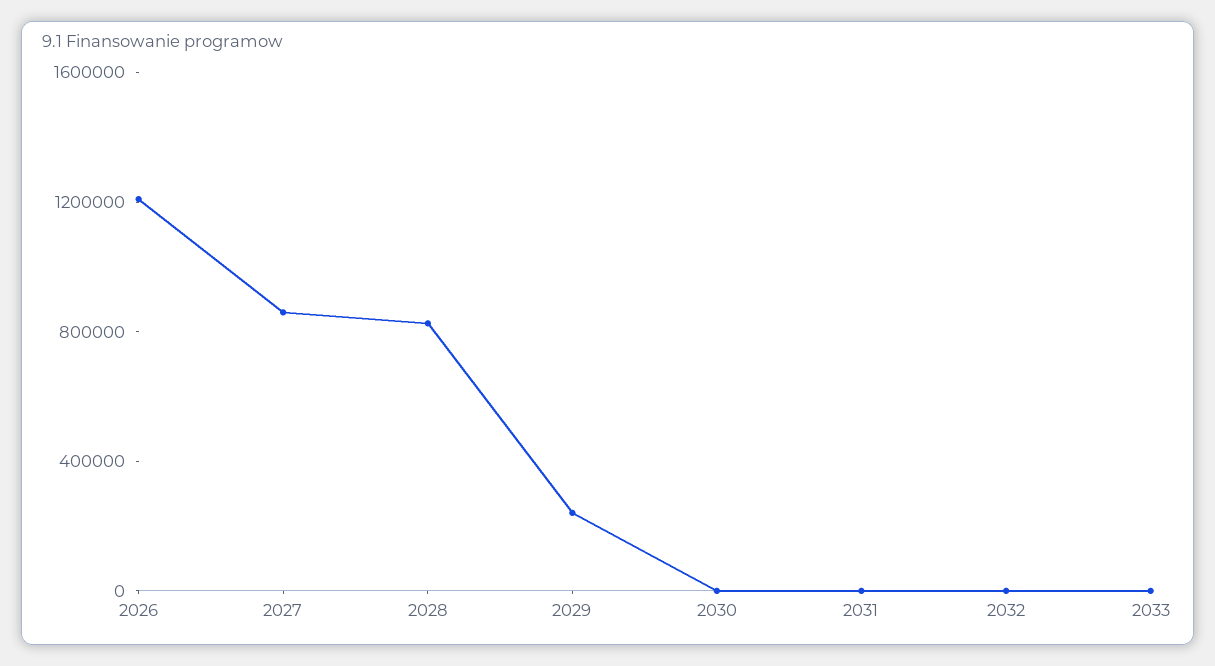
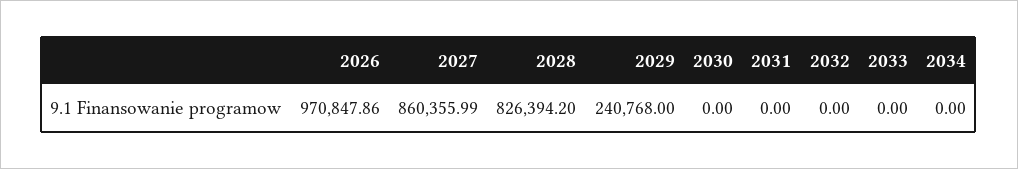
2026: 1200000 -> 970847.86
2034: none -> 0

